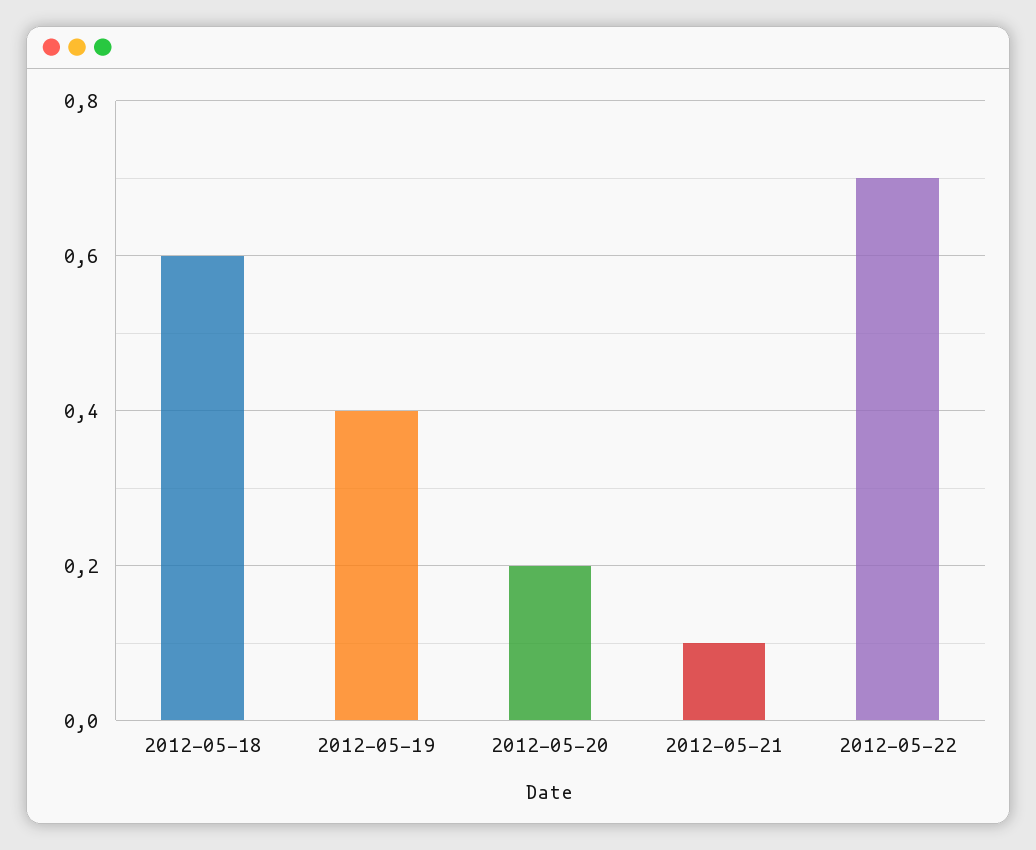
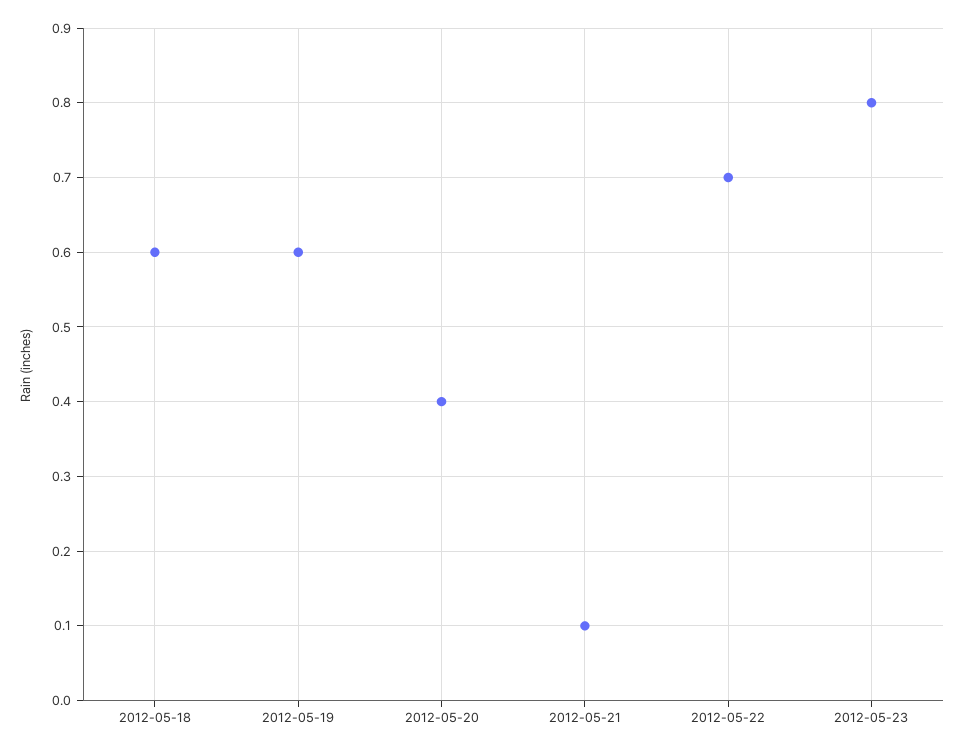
2012-05-19: 0.4 -> 0.6
2012-05-20: 0.2 -> 0.4
2012-05-23: none -> 0.8

